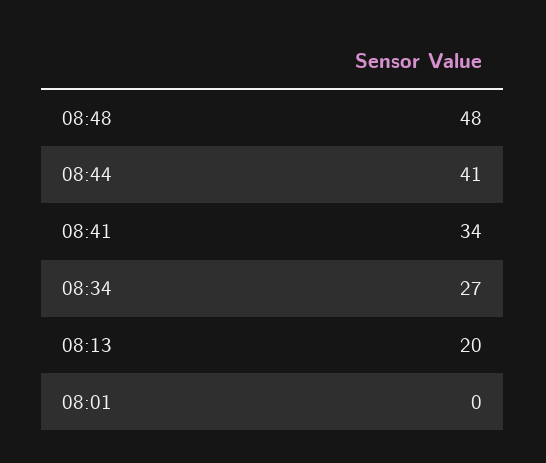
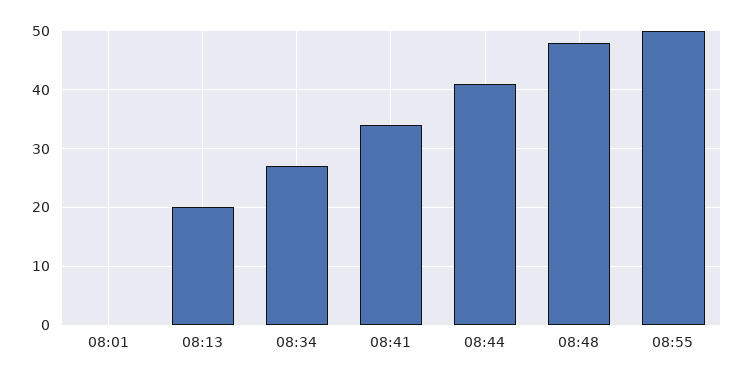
08:55: none -> 50

